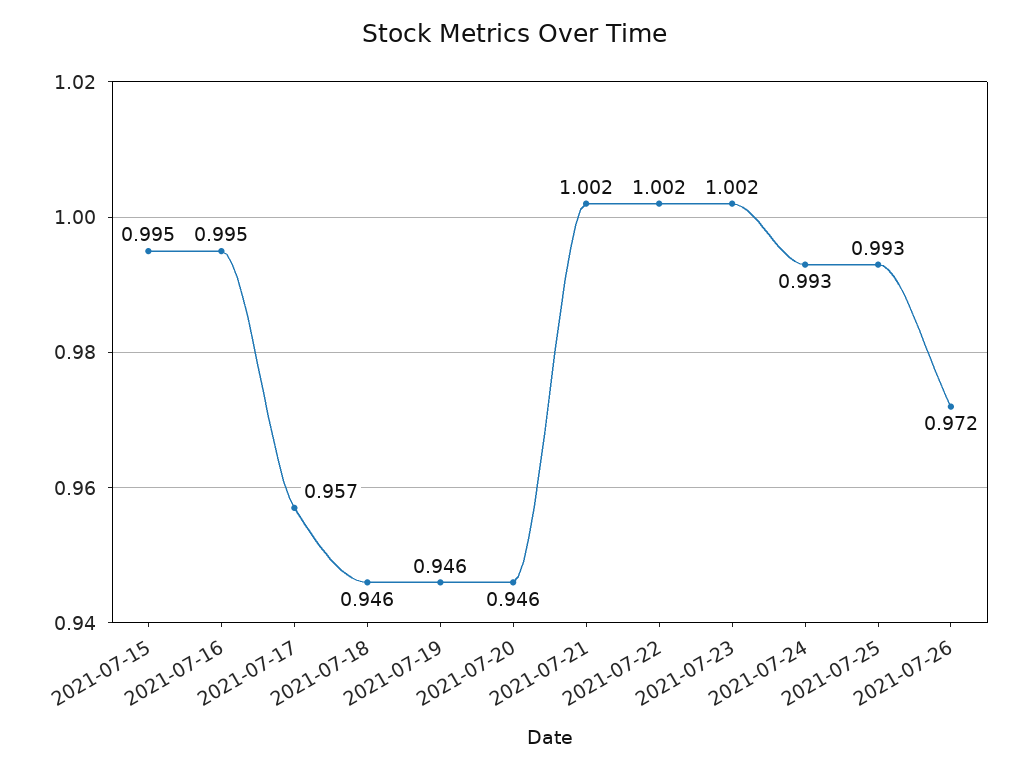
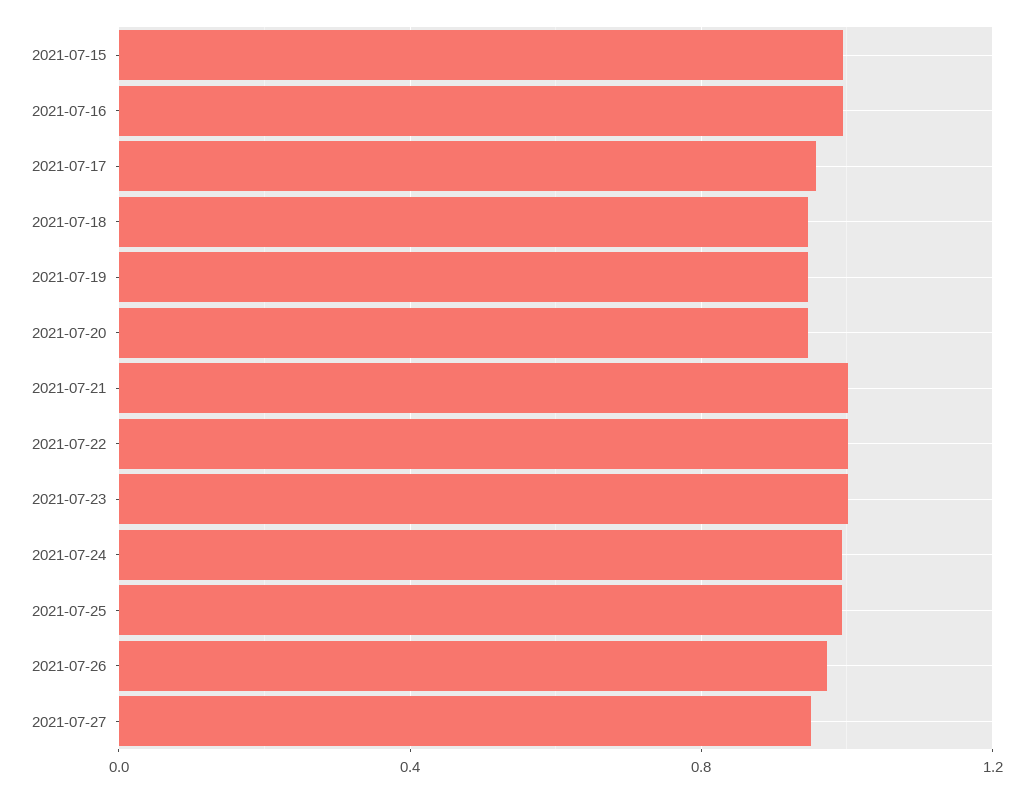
2021-07-27: none -> 0.95

